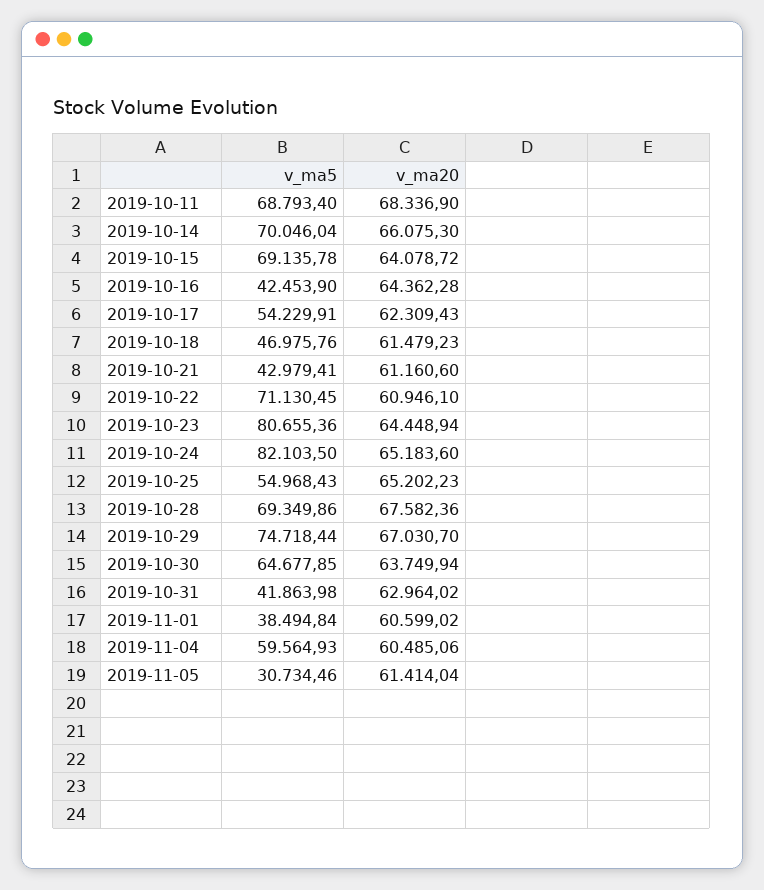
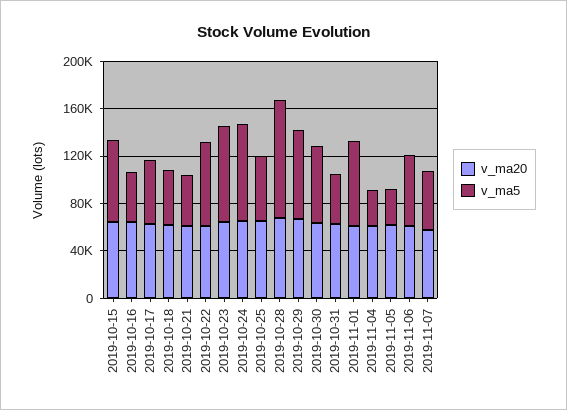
v_ma5, 2019-10-11: 68793.4 -> none
v_ma20, 2019-10-11: 68336.9 -> none
v_ma5, 2019-10-14: 70046.04 -> none
v_ma20, 2019-10-14: 66075.3 -> none
v_ma5, 2019-10-28: 69349.86 -> 100000
v_ma5, 2019-11-01: 38494.84 -> 70000
v_ma5, 2019-11-04: 59564.93 -> 30000
v_ma20, 2019-11-06: none -> 60000
v_ma5, 2019-11-06: none -> 60000
v_ma20, 2019-11-07: none -> 60000
v_ma5, 2019-11-07: none -> 50000

